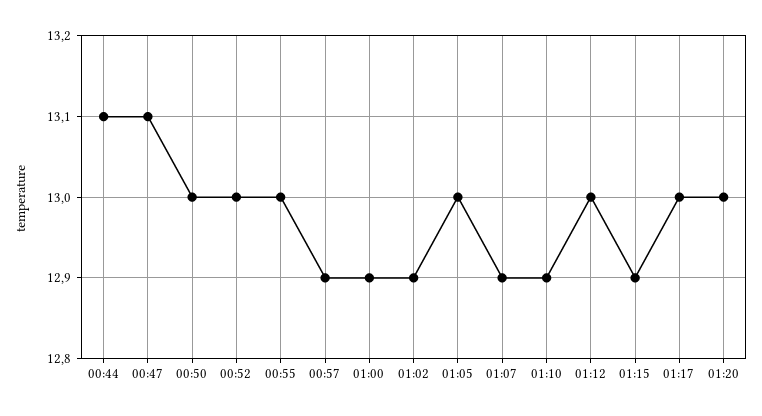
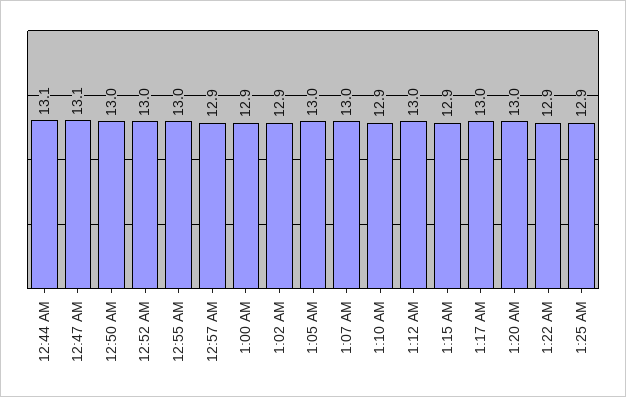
01:07: 12.9 -> 13
1:22 AM: none -> 12.9
1:25 AM: none -> 12.9

